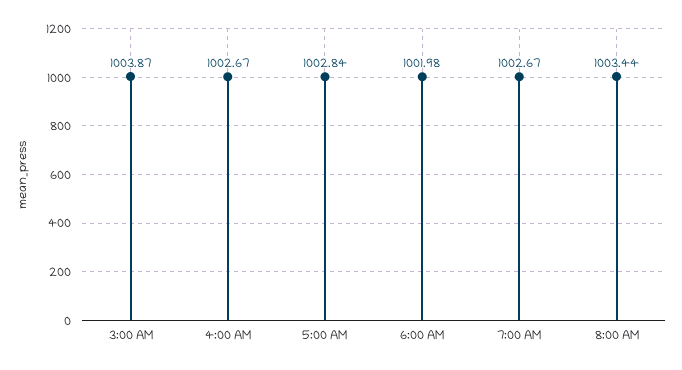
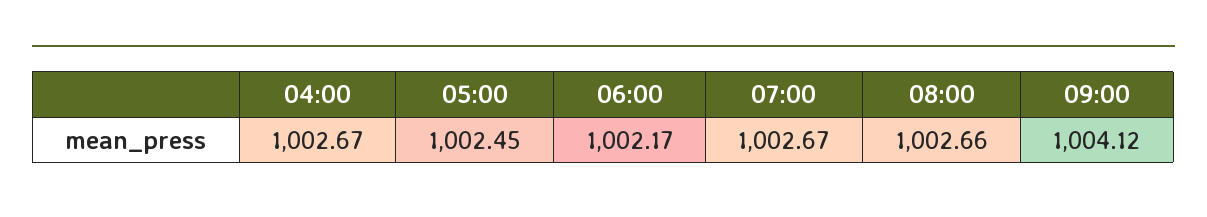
3:00 AM: 1003.87 -> none
5:00 AM: 1002.84 -> 1002.45
6:00 AM: 1001.98 -> 1002.17
8:00 AM: 1003.44 -> 1002.66
09:00: none -> 1004.12

